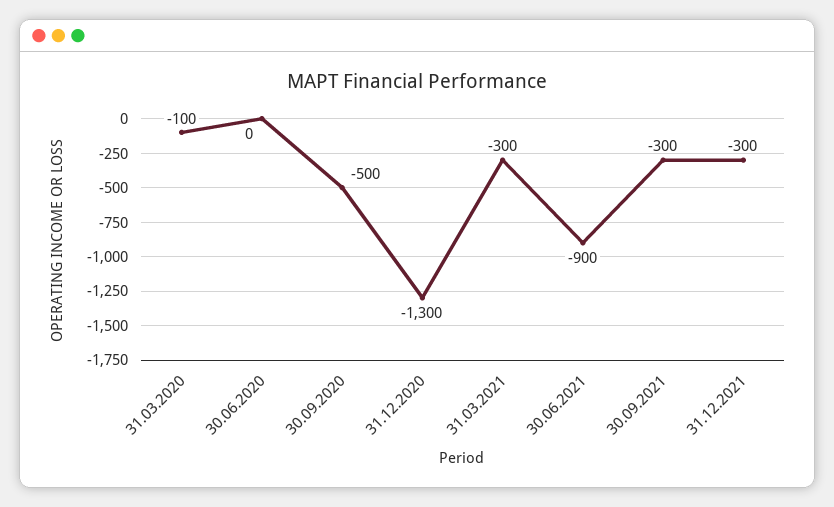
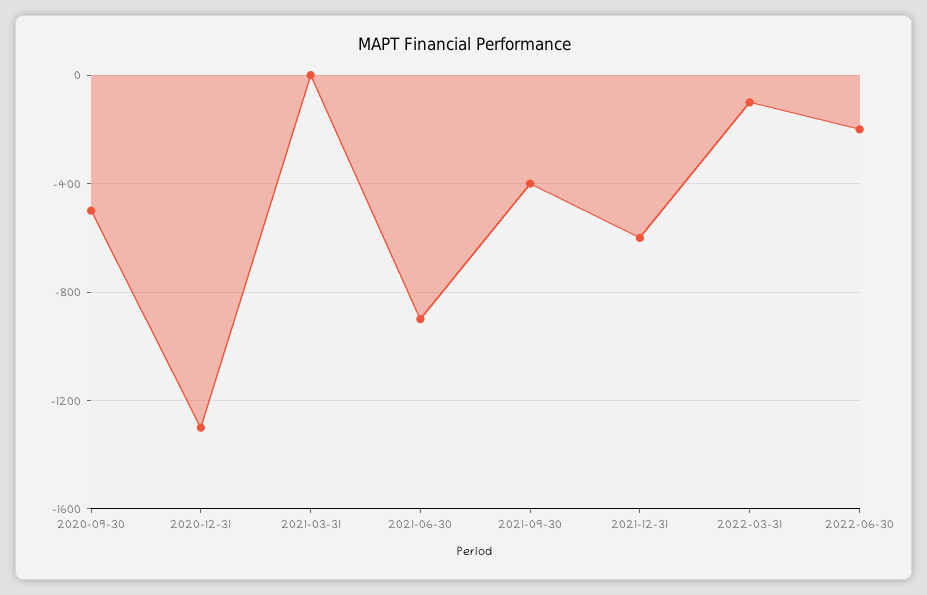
31.03.2020: -100 -> none
30.06.2020: 0 -> none
31.03.2021: -300 -> 0
30.09.2021: -300 -> -400
31.12.2021: -300 -> -600
2022-03-31: none -> -100
2022-06-30: none -> -200

